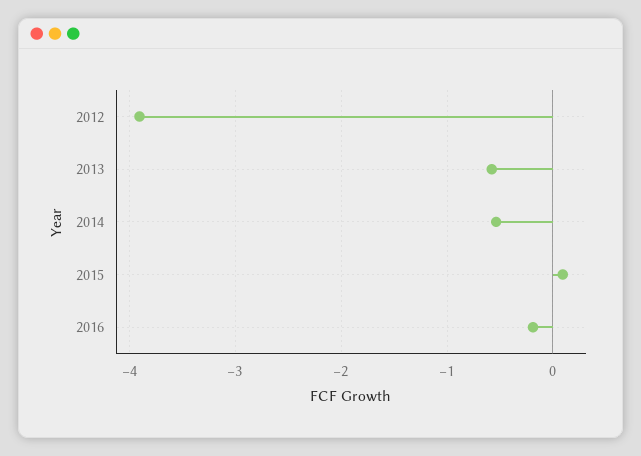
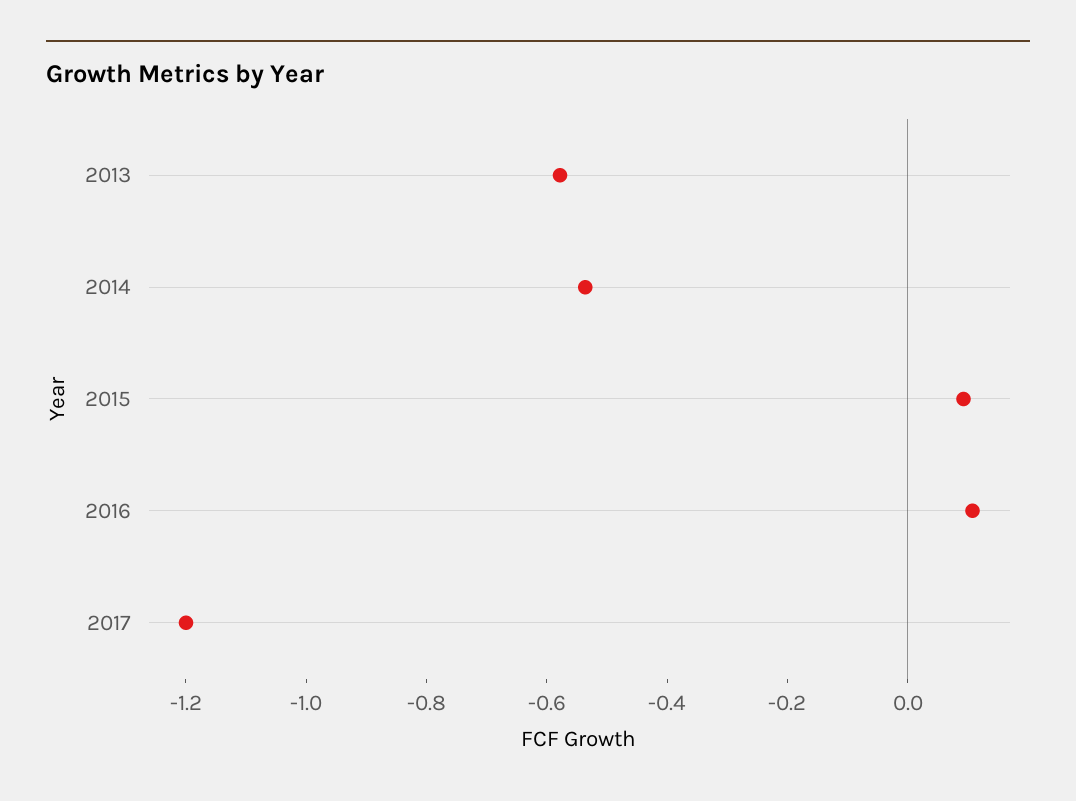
2012: -3.9 -> none
2016: -0.2 -> 0.1
2017: none -> -1.2

